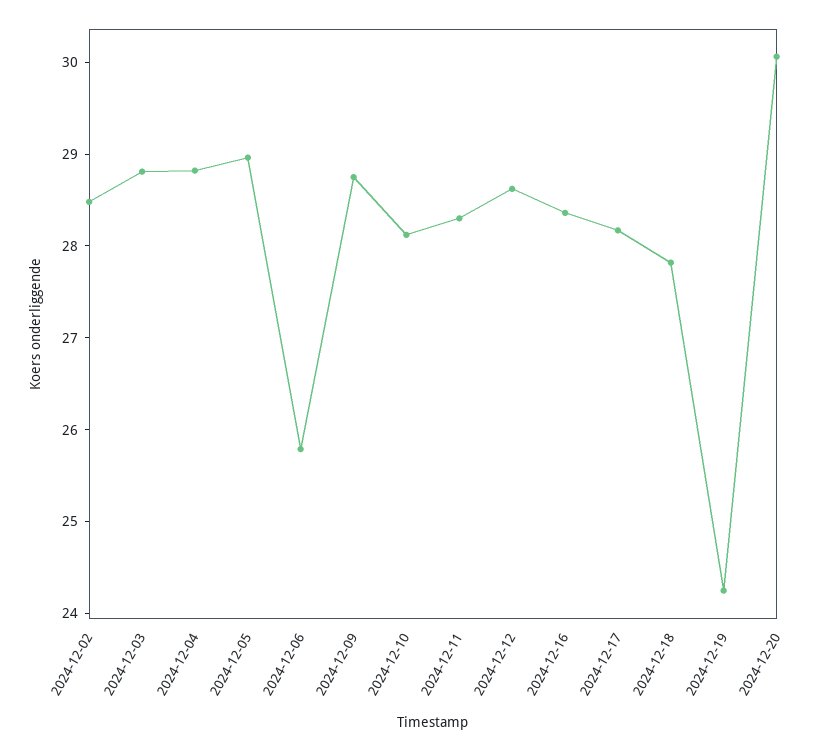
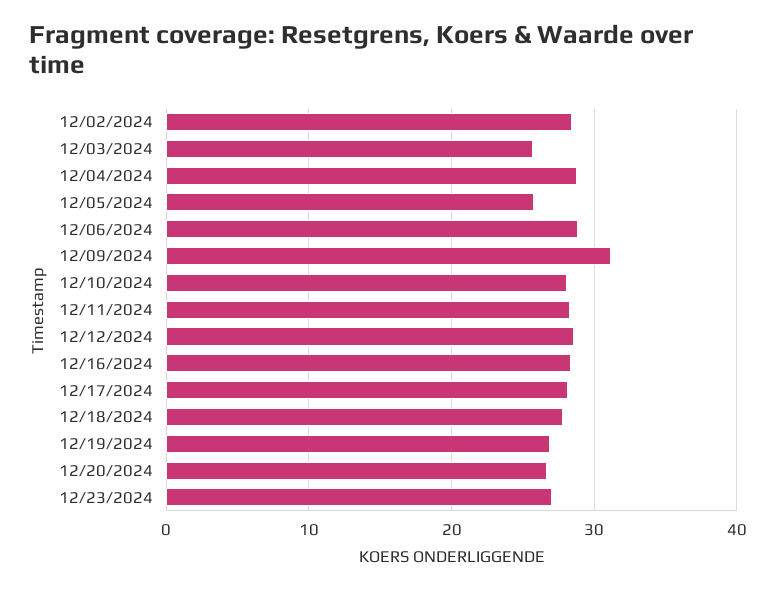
2024-12-03: 28.8 -> 26
2024-12-05: 29 -> 26
2024-12-06: 25.8 -> 29
2024-12-09: 28.8 -> 31
2024-12-19: 24.2 -> 27
2024-12-20: 30 -> 27
12/23/2024: none -> 27

